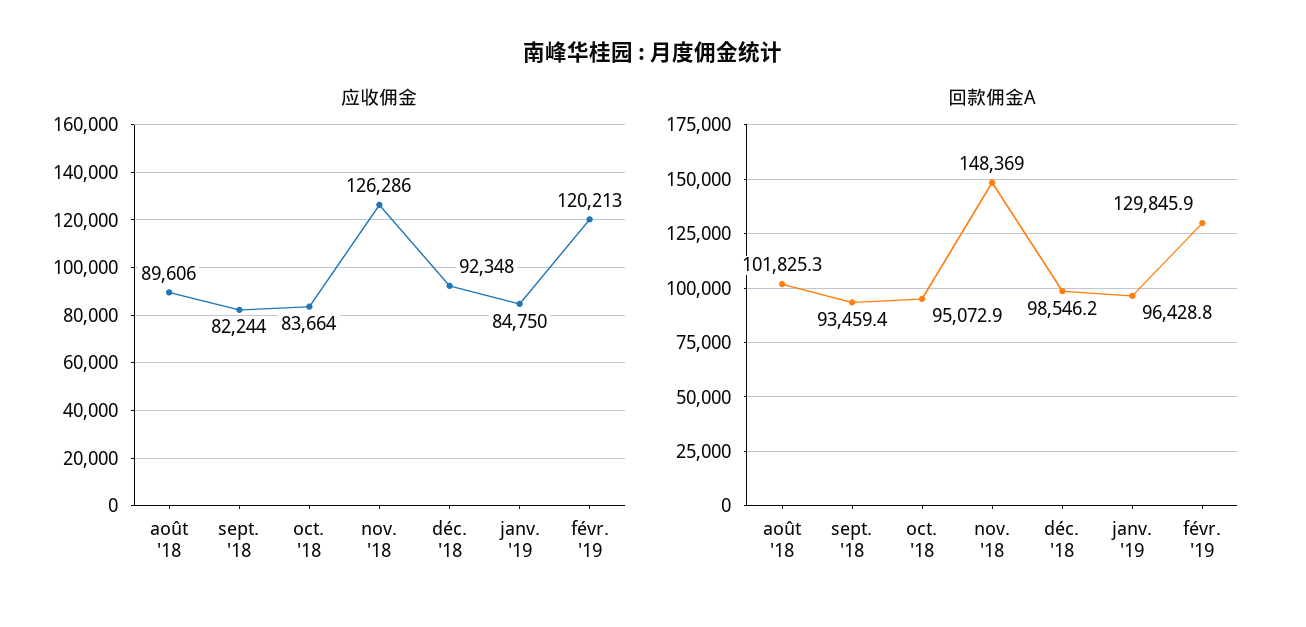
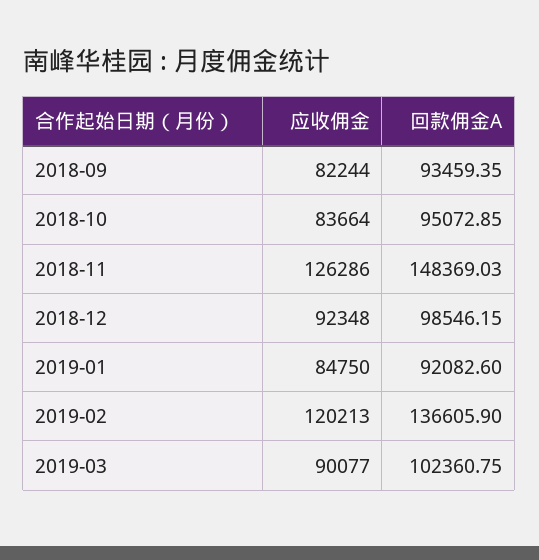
应收佣金, août '18: 89606 -> none
回款佣金A, août '18: 101825.3 -> none
回款佣金A, janv. '19: 96428.8 -> 92082.6
回款佣金A, févr. '19: 129845.9 -> 136605.9
应收佣金, 2019-03: none -> 90077
回款佣金A, 2019-03: none -> 102360.75

